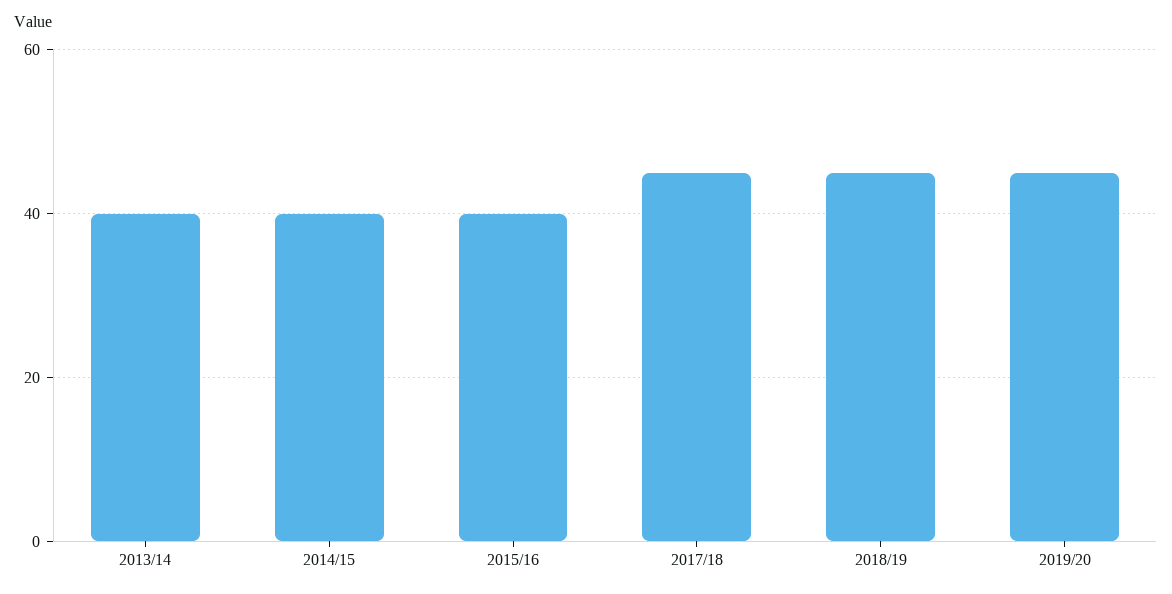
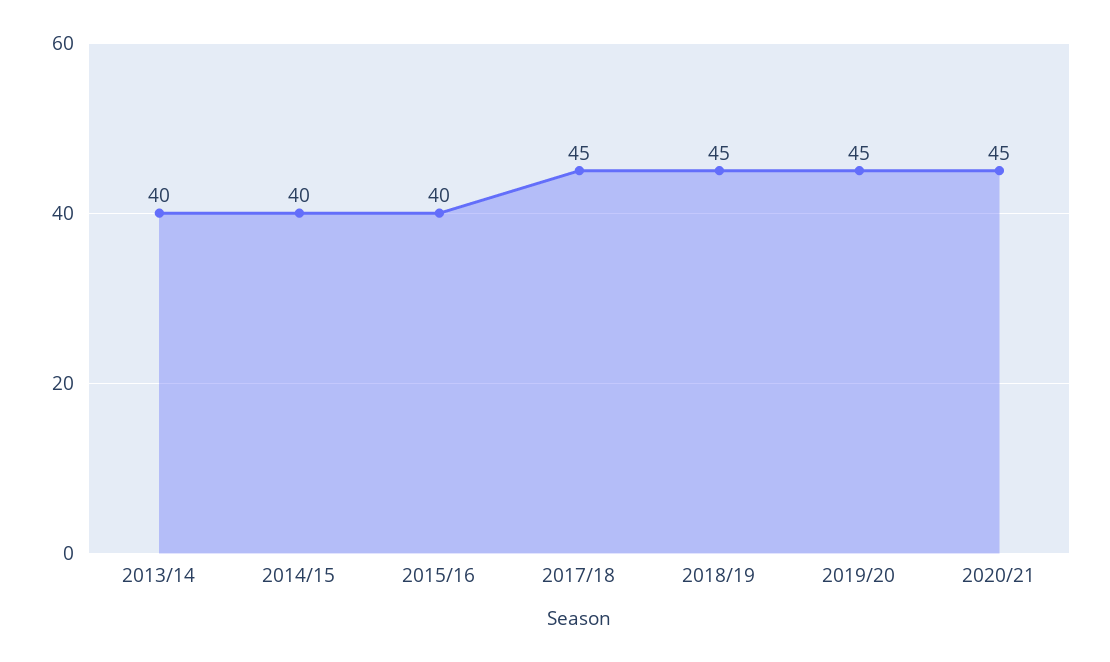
2020/21: none -> 45

